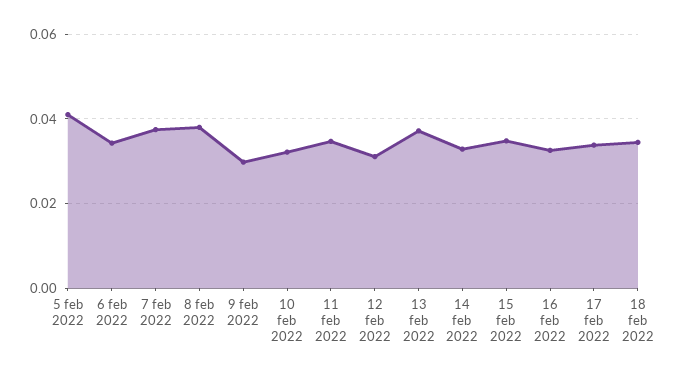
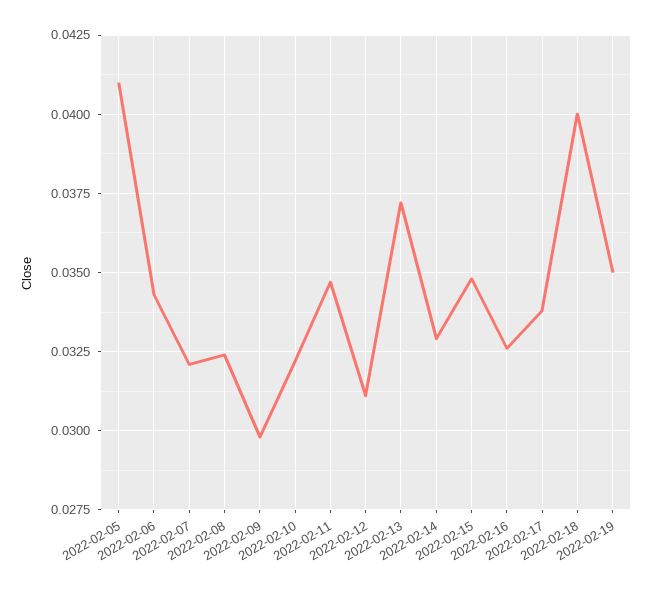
7 feb 2022: 0.038 -> 0.032
8 feb 2022: 0.038 -> 0.0325
18 feb 2022: 0.034 -> 0.04
2022-02-19: none -> 0.035

